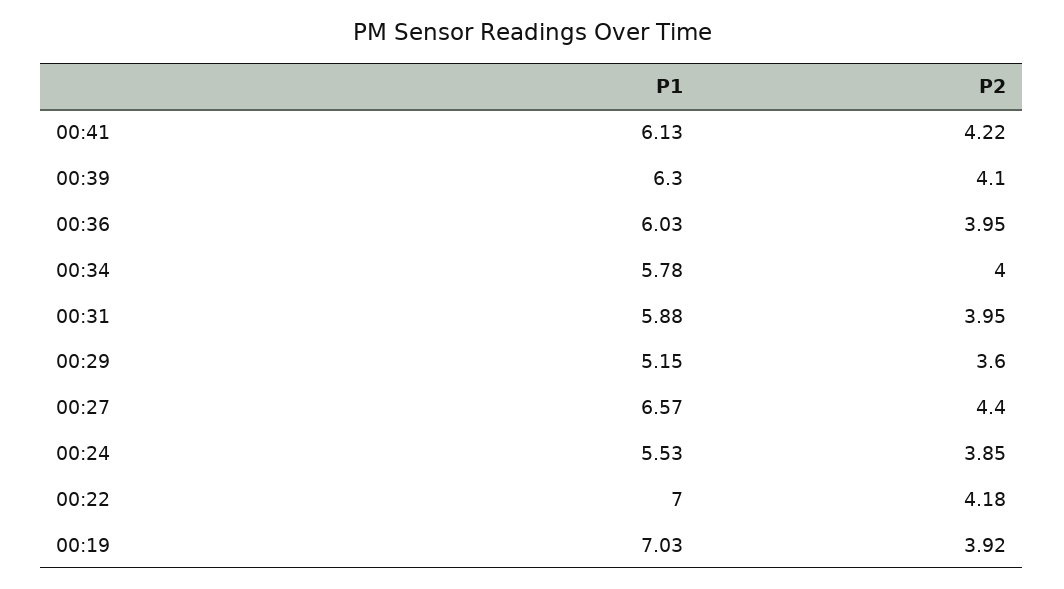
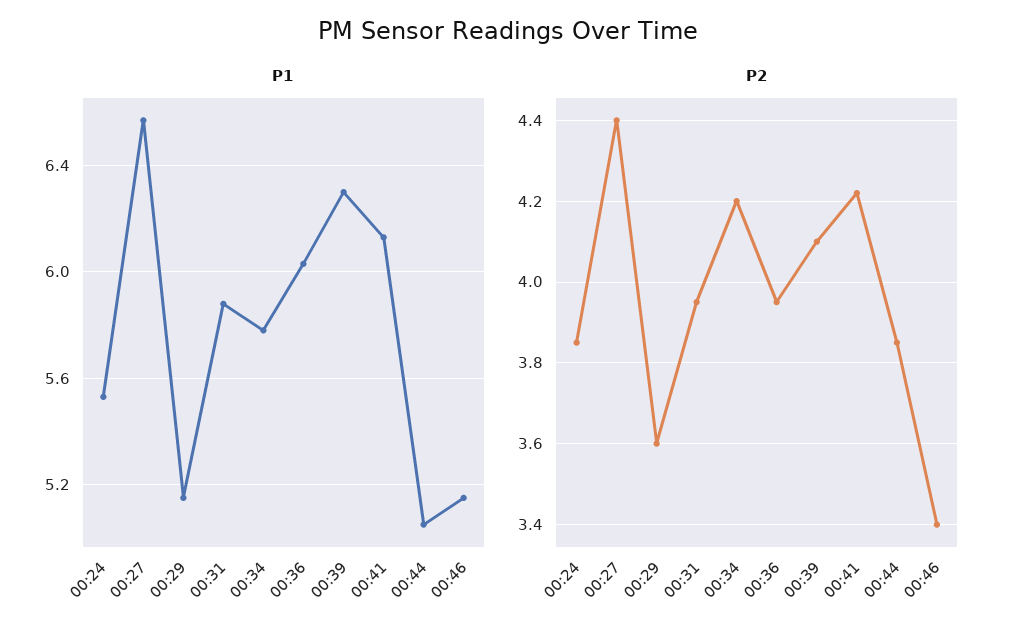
P2, 00:34: 4 -> 4.2
P1, 00:22: 7 -> none
P2, 00:22: 4.18 -> none
P1, 00:19: 7.03 -> none
P2, 00:19: 3.92 -> none
P1, 00:44: none -> 5.05
P1, 00:46: none -> 5.15
P2, 00:44: none -> 3.85
P2, 00:46: none -> 3.4

